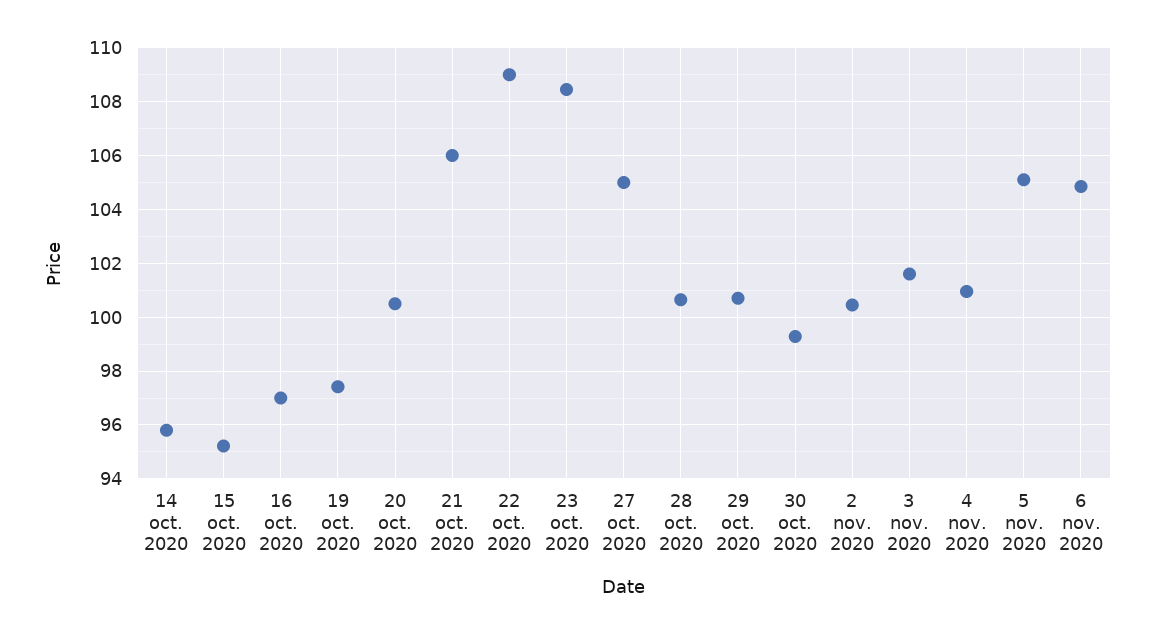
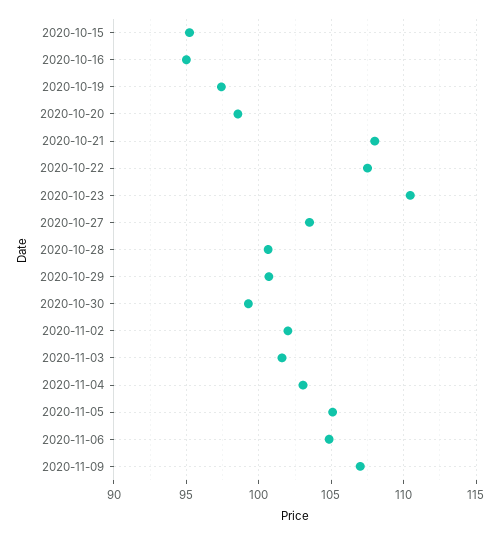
14 oct. 2020: 95.75 -> none
16 oct. 2020: 97 -> 95
20 oct. 2020: 100.5 -> 98.5
21 oct. 2020: 106 -> 108
22 oct. 2020: 109 -> 107.5
23 oct. 2020: 108.5 -> 110.5
27 oct. 2020: 105 -> 103.5
2 nov. 2020: 100.5 -> 102
4 nov. 2020: 101 -> 103
2020-11-09: none -> 107

